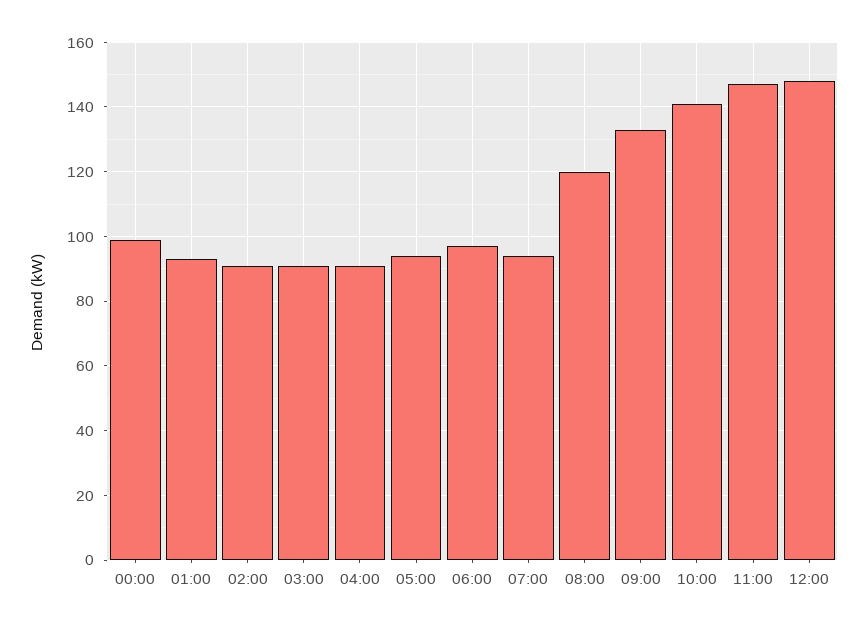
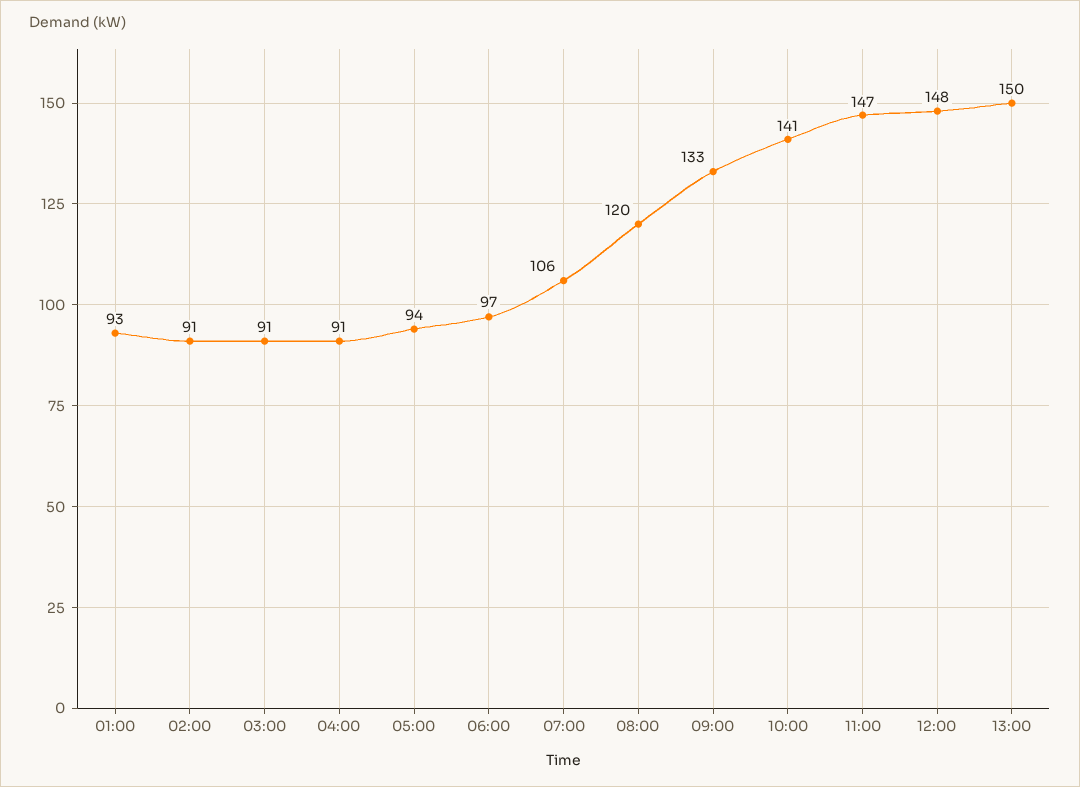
00:00: 100 -> none
07:00: 95 -> 106
13:00: none -> 150

